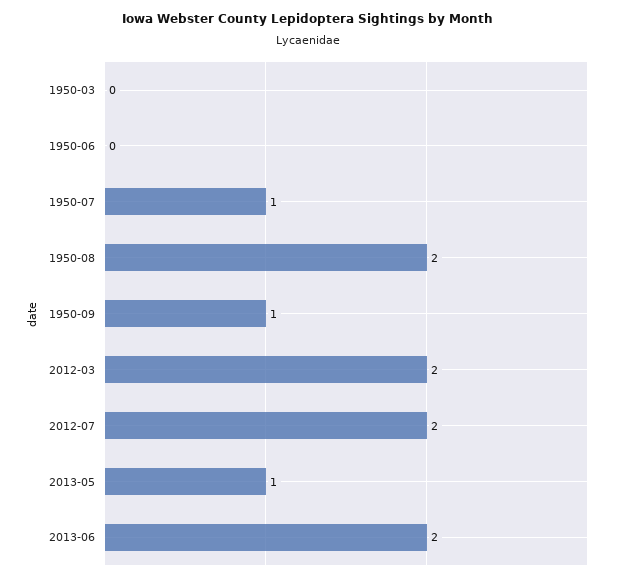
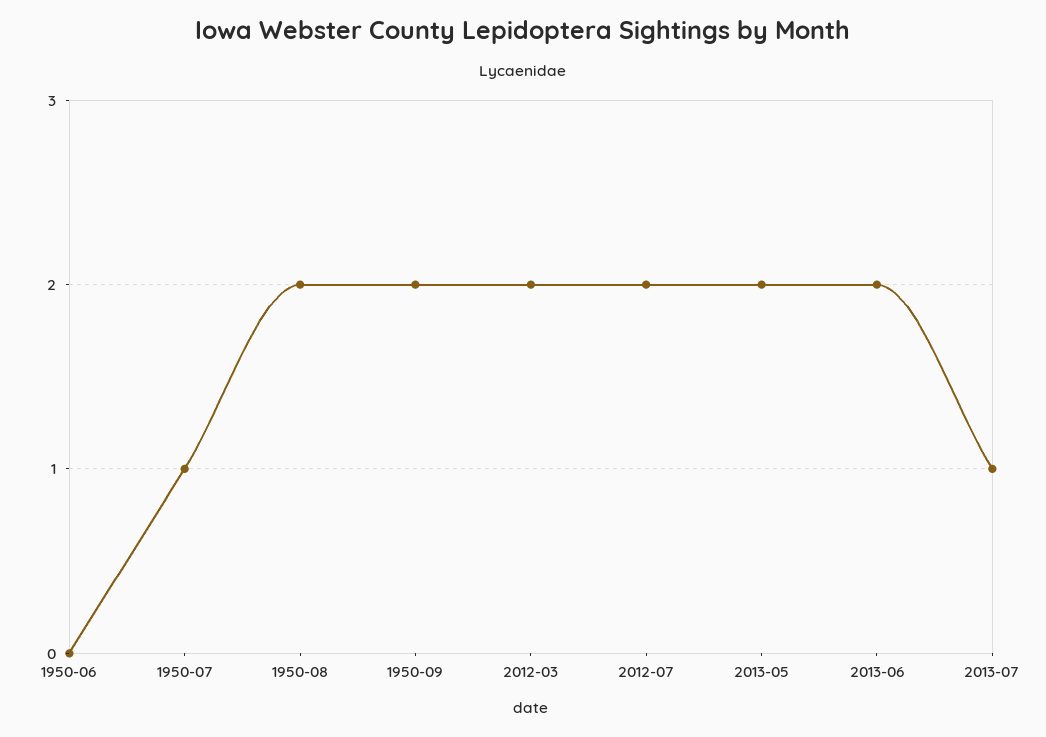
1950-03: 0 -> none
1950-09: 1 -> 2
2013-05: 1 -> 2
2013-07: none -> 1

